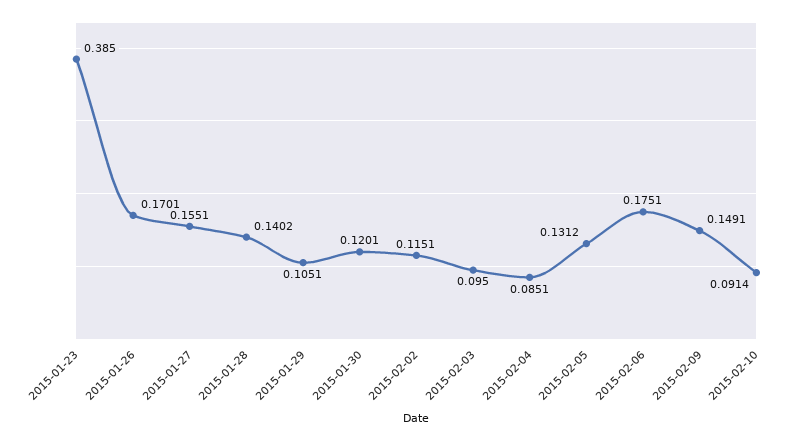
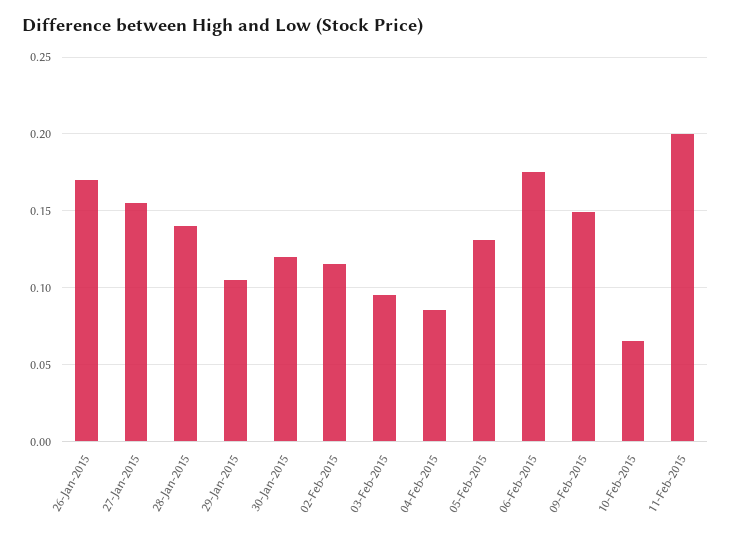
2015-01-23: 0.385 -> none
2015-02-10: 0.0914 -> 0.065
11-Feb-2015: none -> 0.2

